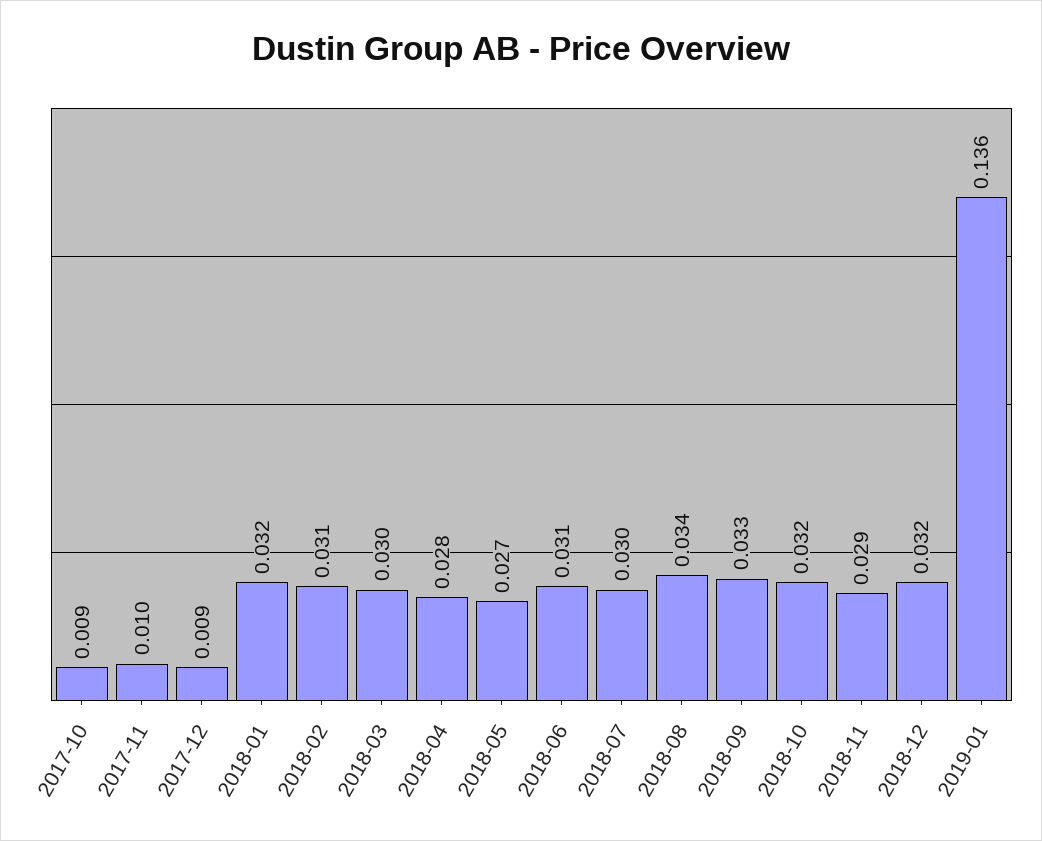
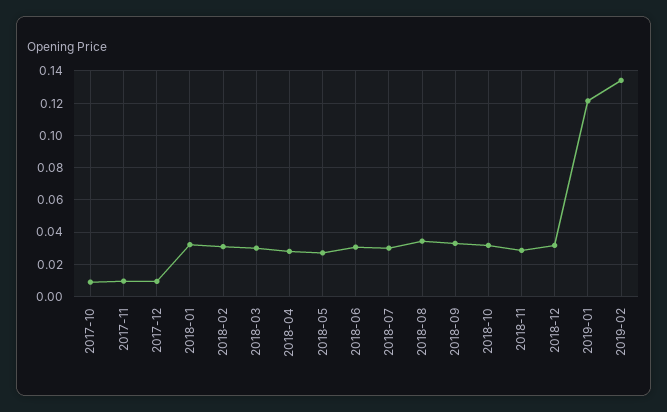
2019-01: 0.136 -> 0.12
2019-02: none -> 0.135

